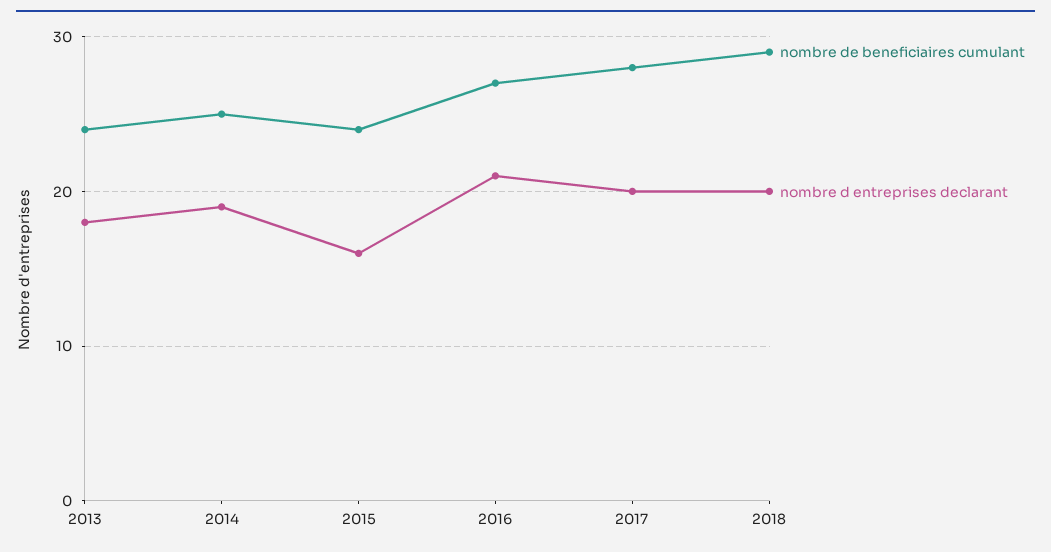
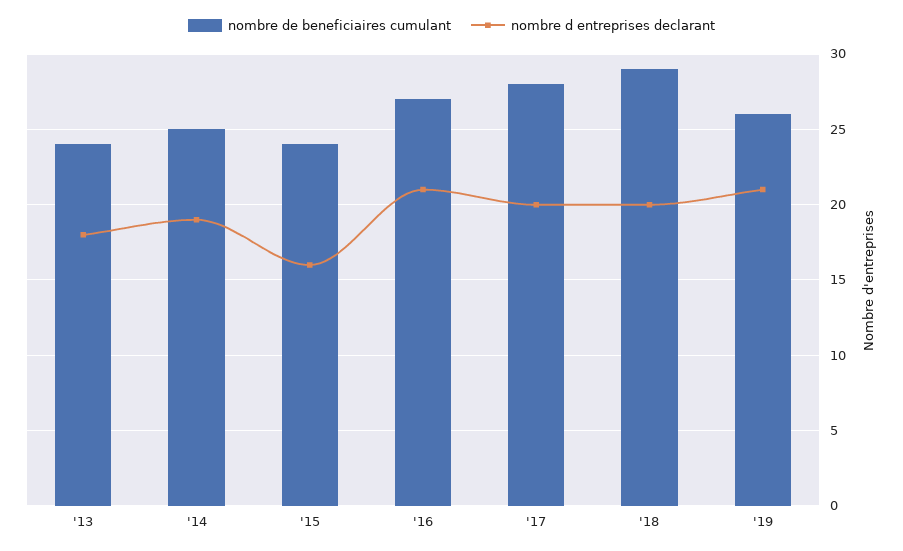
nombre de beneficiaires cumulant, '19: none -> 26
nombre d entreprises declarant, '19: none -> 21

